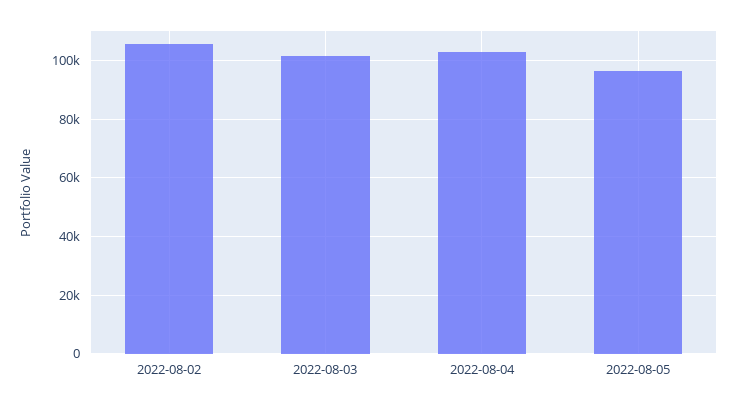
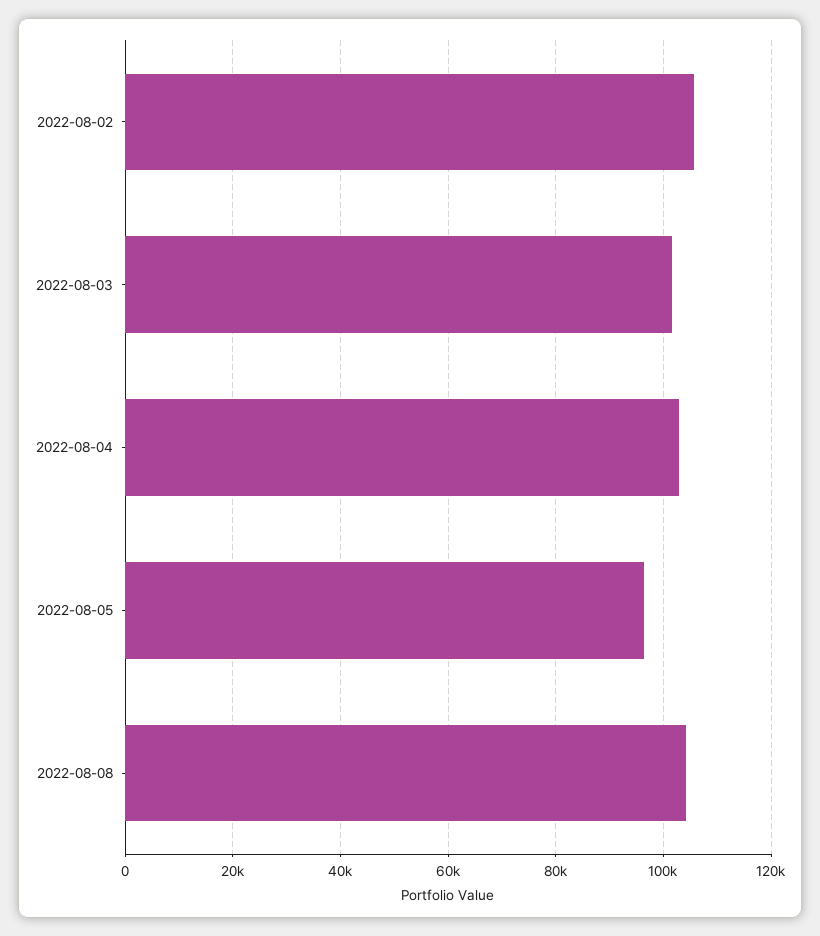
2022-08-08: none -> 104000

